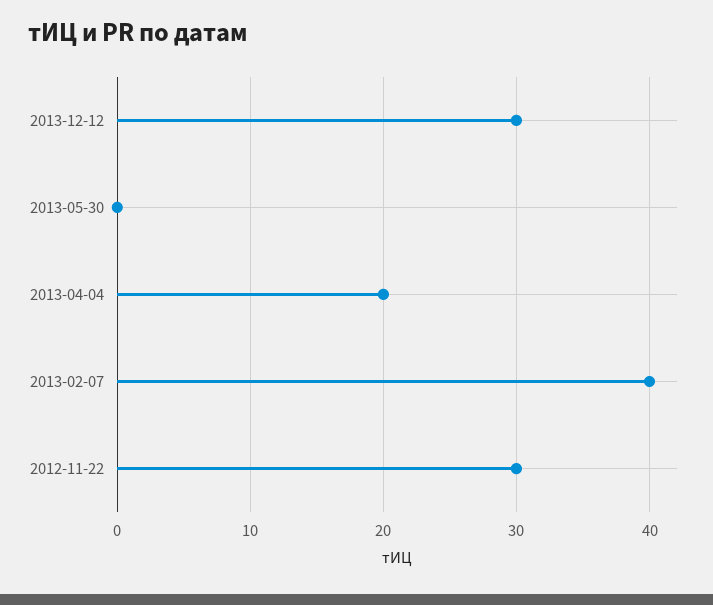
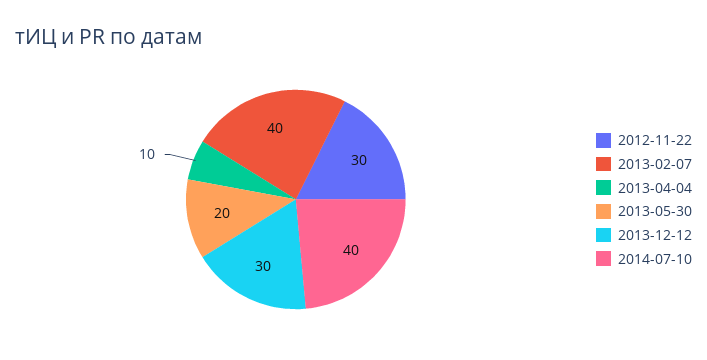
2013-05-30: 0 -> 20
2013-04-04: 20 -> 10
2014-07-10: none -> 40

